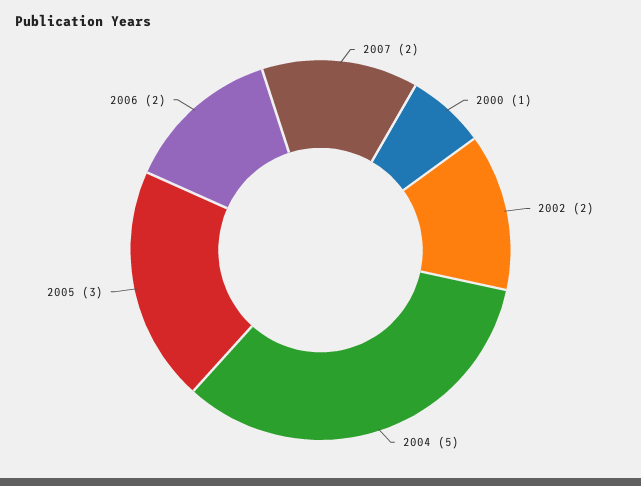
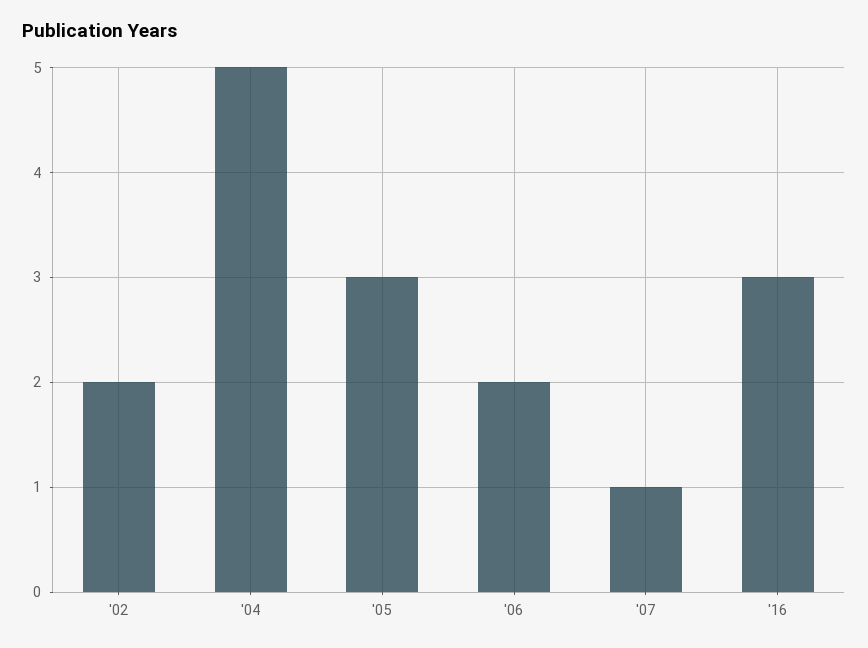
2007: 2 -> 1
2000: 1 -> none
'16: none -> 3

